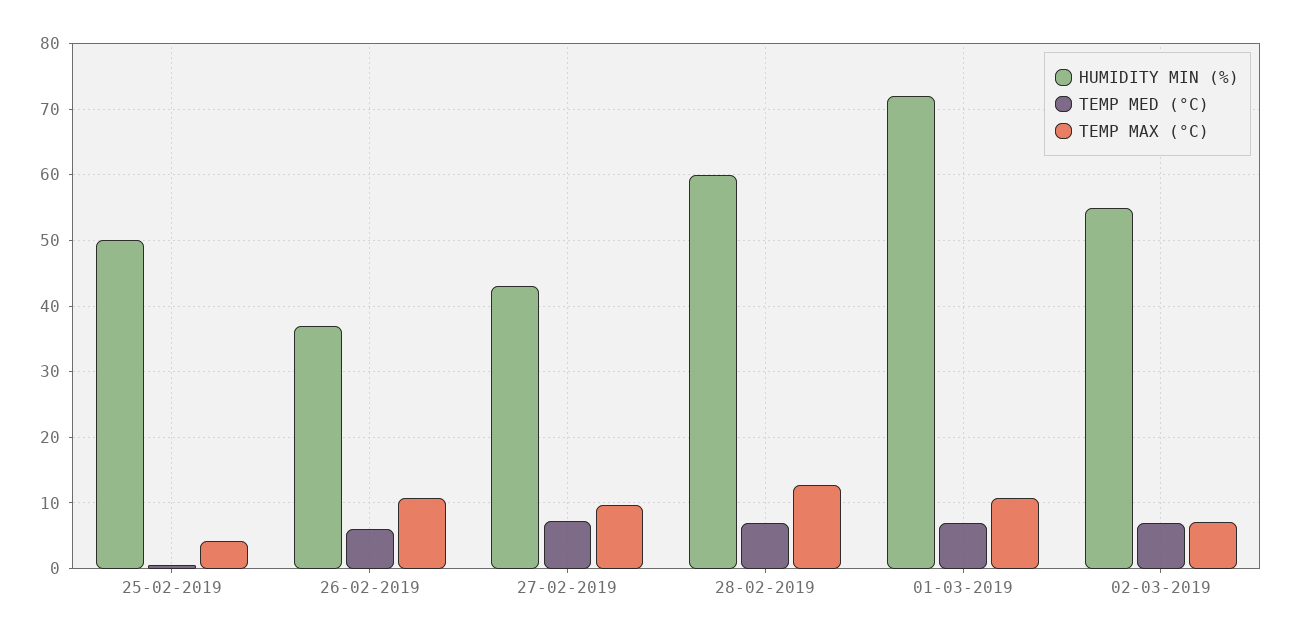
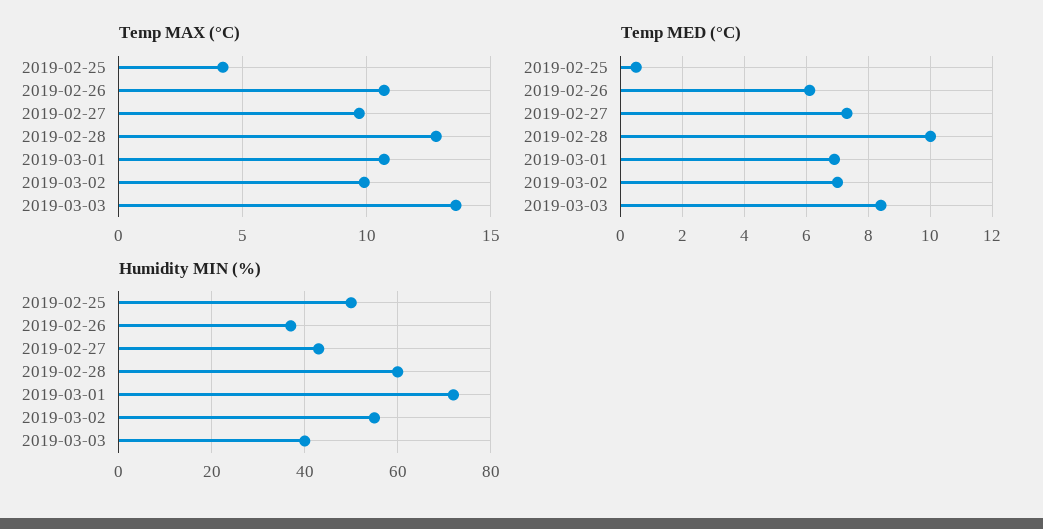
TEMP MED (°C), 28-02-2019: 7 -> 10
TEMP MAX (°C), 02-03-2019: 7 -> 10
TEMP MAX (°C), 2019-03-03: none -> 13.5
TEMP MED (°C), 2019-03-03: none -> 8.5
HUMIDITY MIN (%), 2019-03-03: none -> 40

